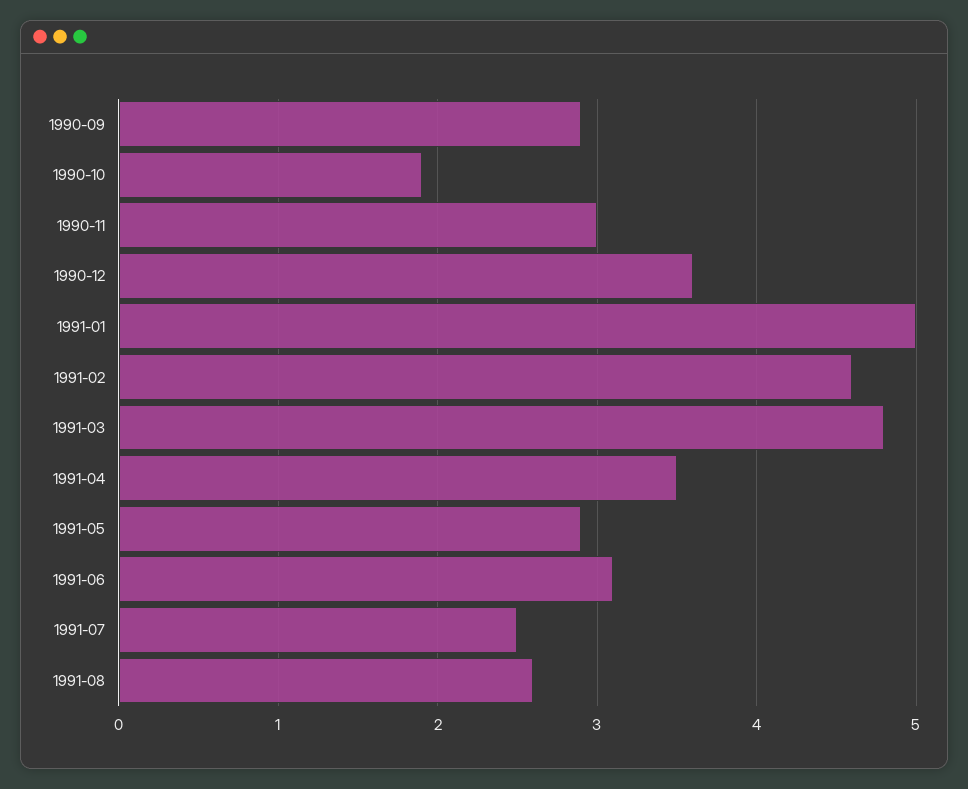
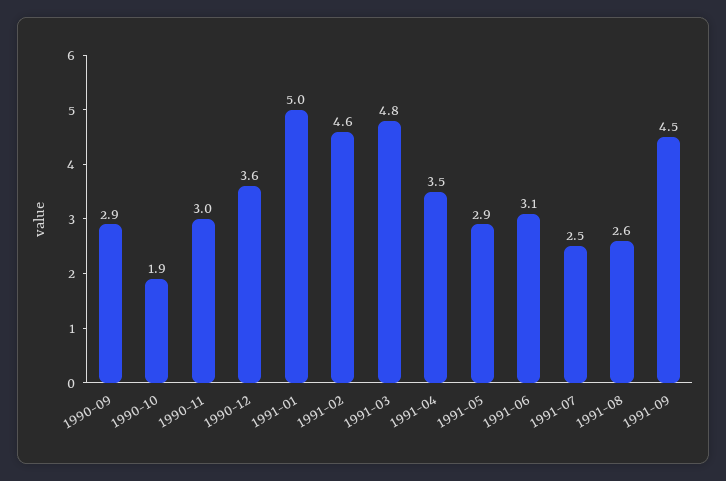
1991-09: none -> 4.5

